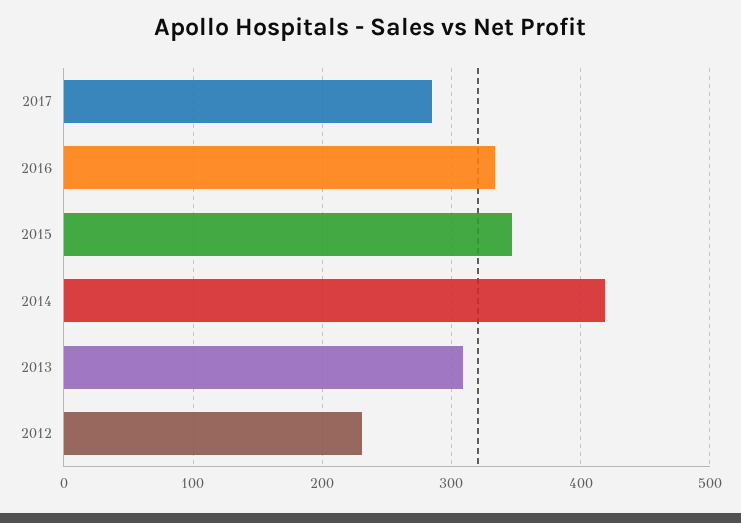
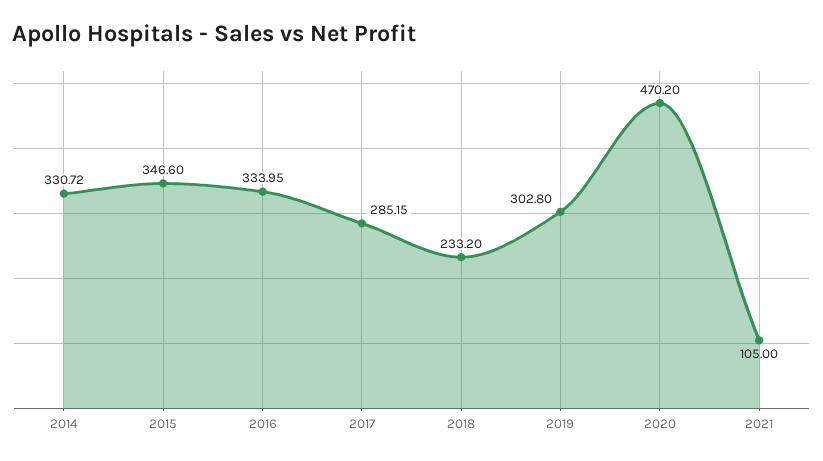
2014: 420 -> 330.72
2013: 310 -> none
2012: 230 -> none
2018: none -> 233.2
2019: none -> 302.8
2020: none -> 470.2
2021: none -> 105

